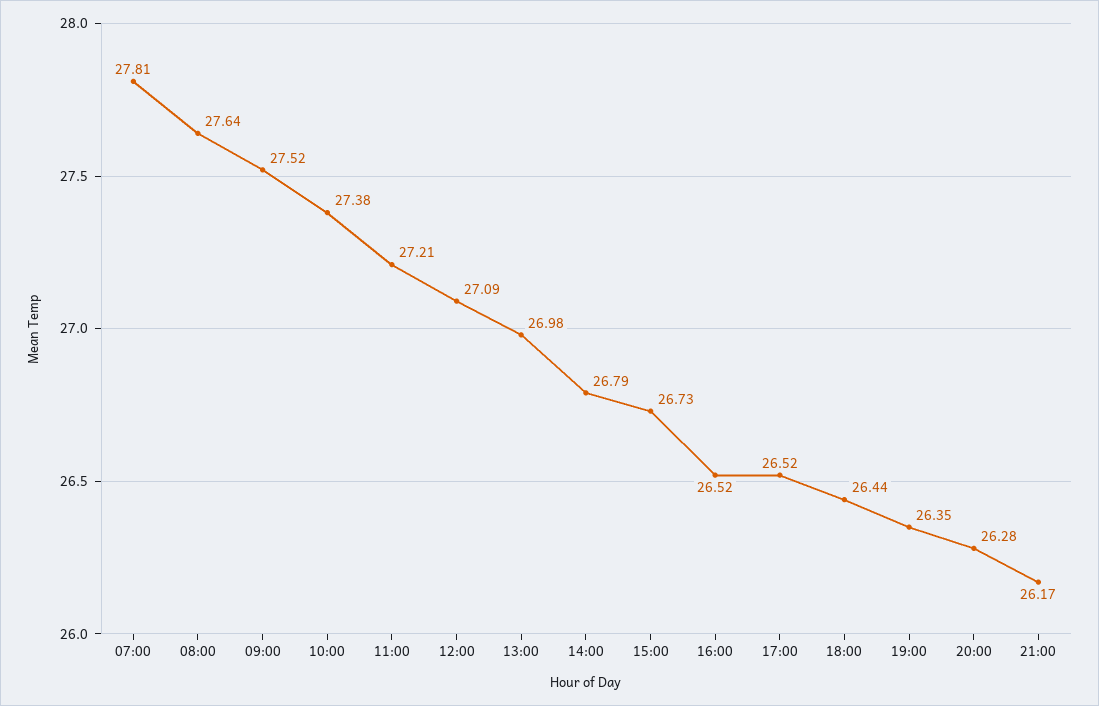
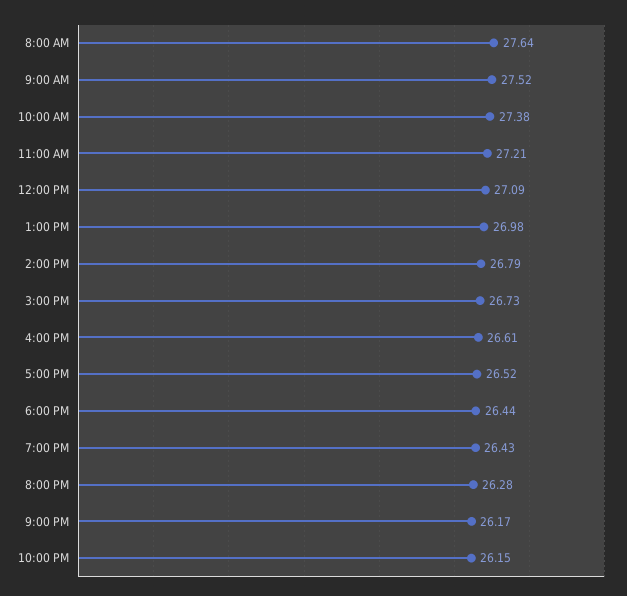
07:00: 27.81 -> none
16:00: 26.52 -> 26.61
19:00: 26.35 -> 26.43
10:00 PM: none -> 26.15

